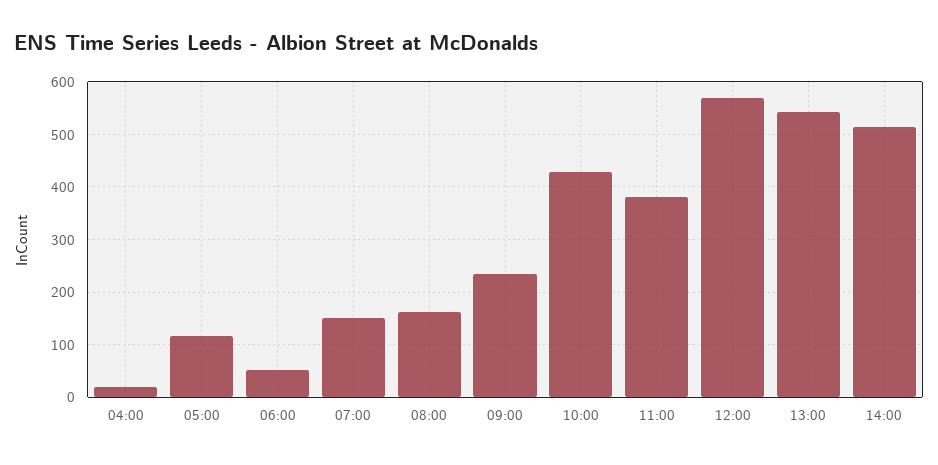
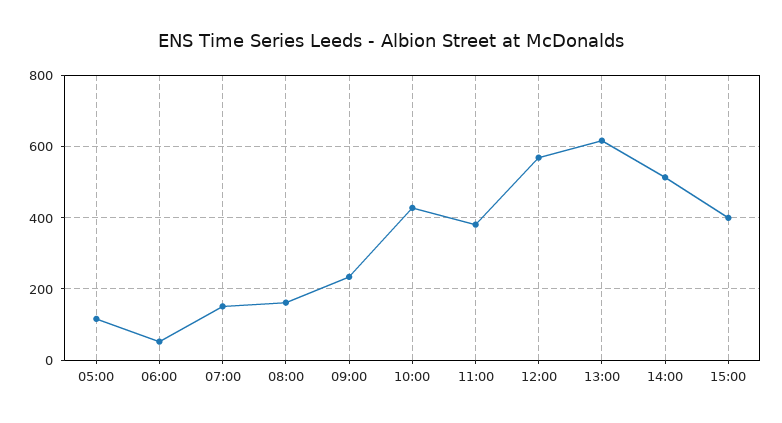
04:00: 20 -> none
13:00: 540 -> 620
15:00: none -> 400

